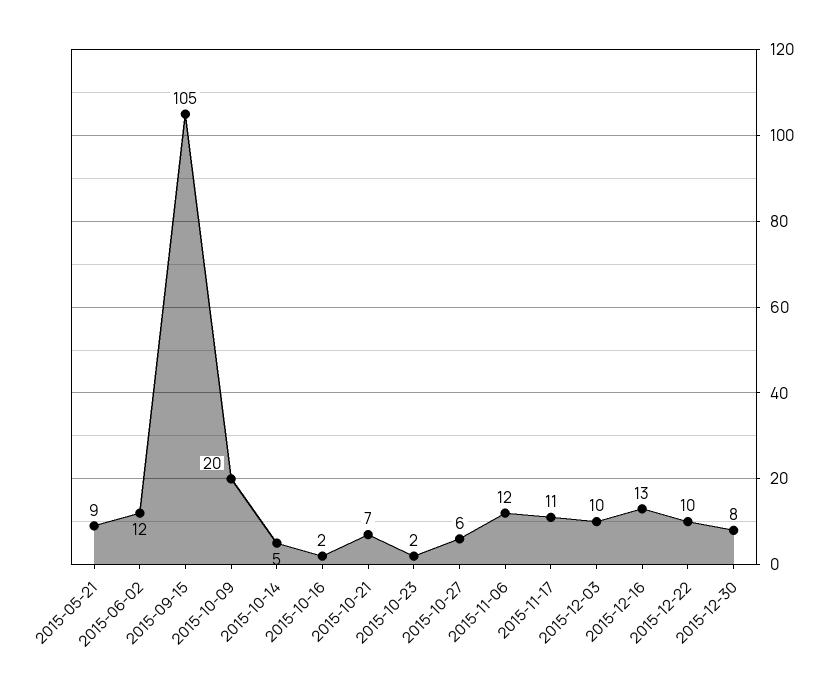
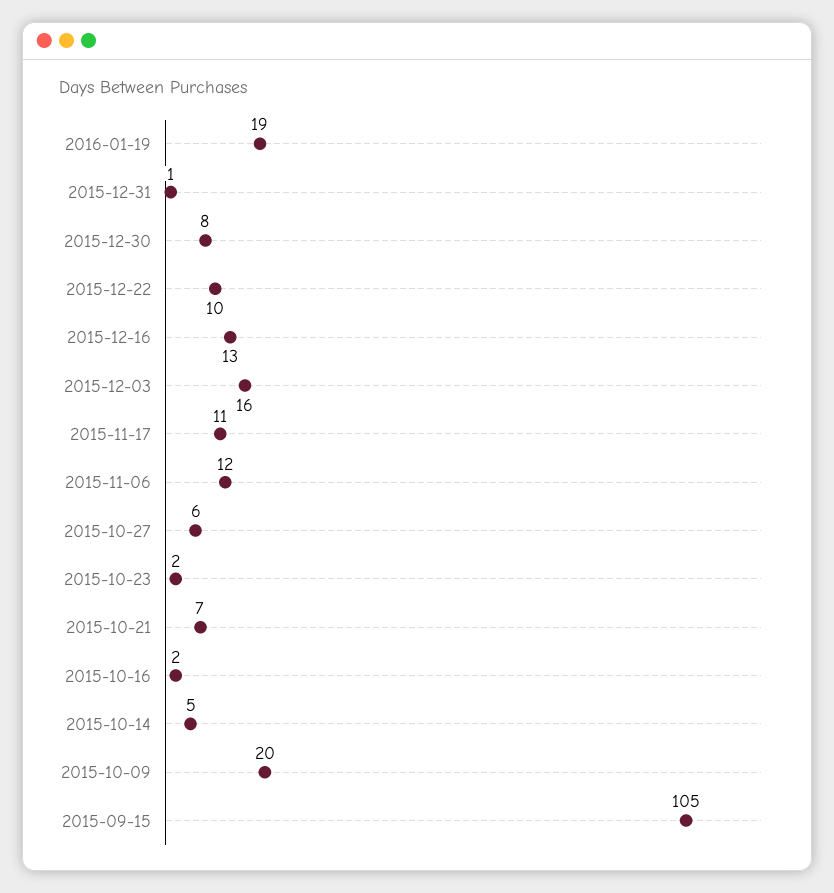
2015-05-21: 9 -> none
2015-06-02: 12 -> none
2015-12-03: 10 -> 16
2016-01-19: none -> 19
2015-12-31: none -> 1

